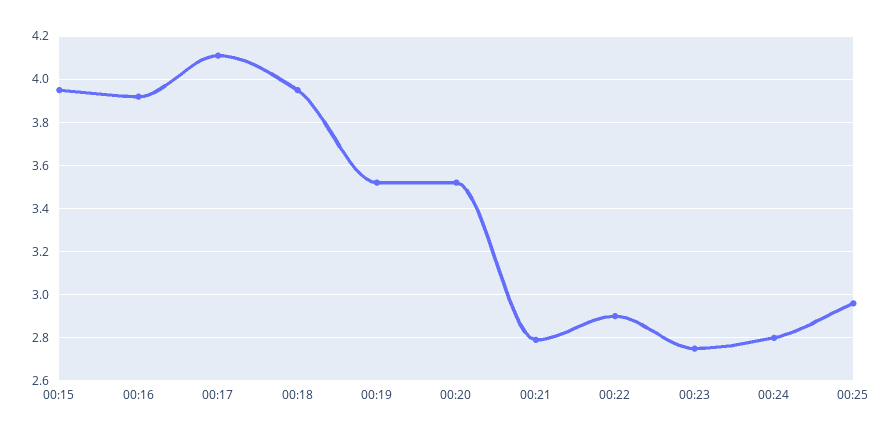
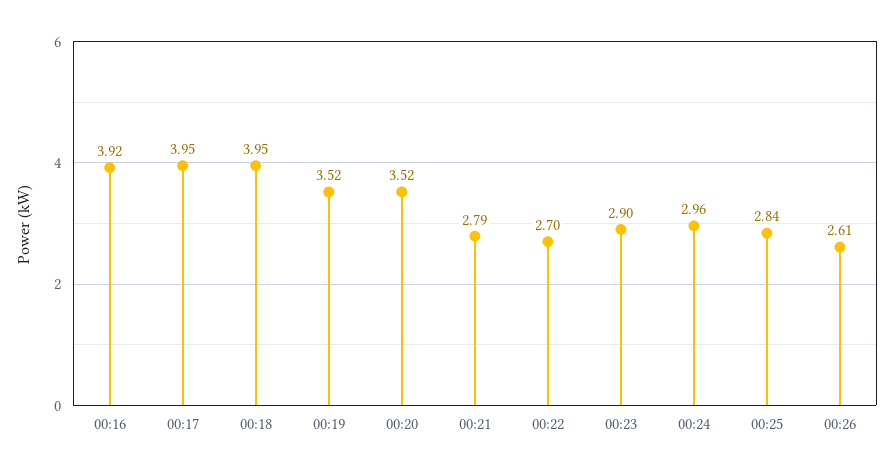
00:15: 3.95 -> none
00:17: 4.1 -> 3.95
00:22: 2.9 -> 2.7
00:23: 2.75 -> 2.9
00:24: 2.8 -> 2.96
00:25: 2.95 -> 2.84
00:26: none -> 2.61

